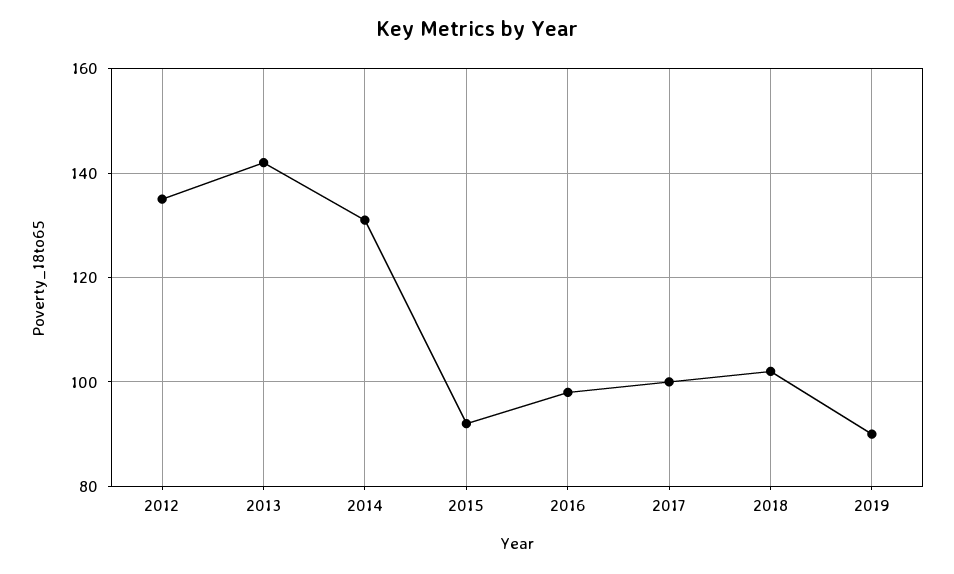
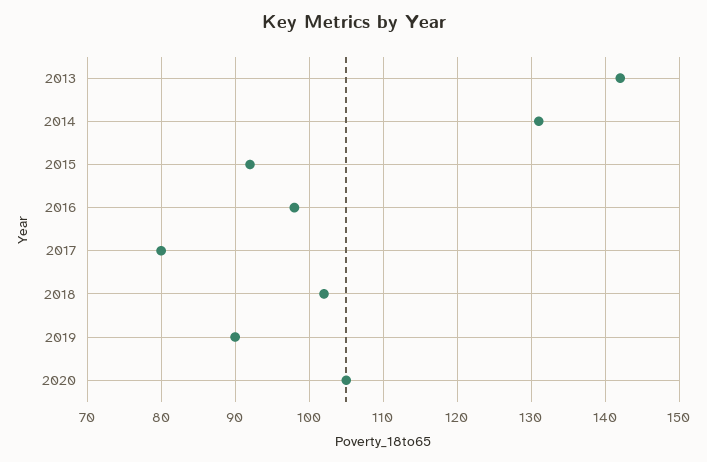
2012: 135 -> none
2017: 100 -> 80
2020: none -> 105

